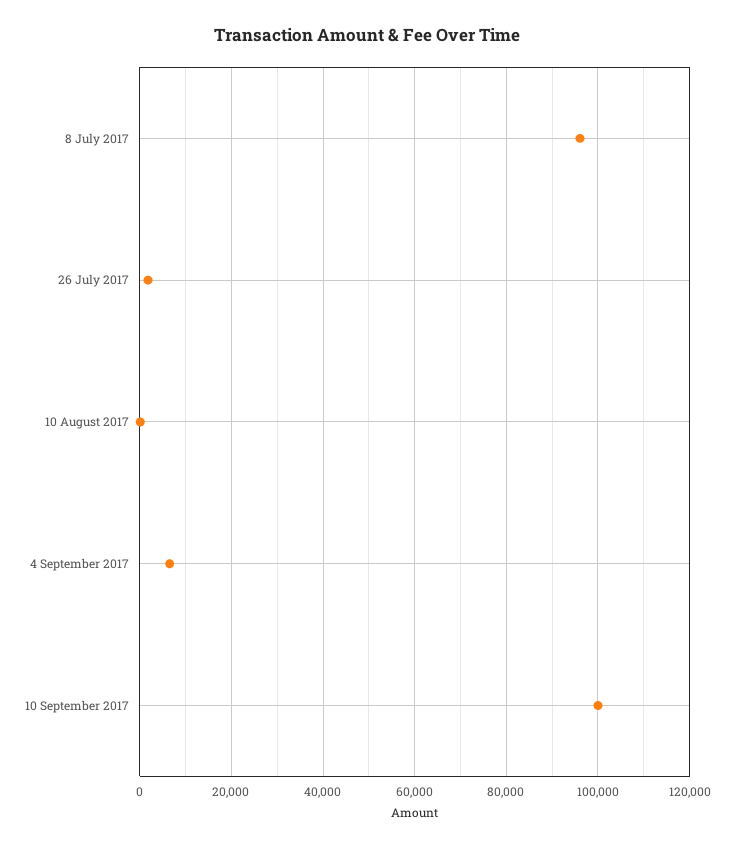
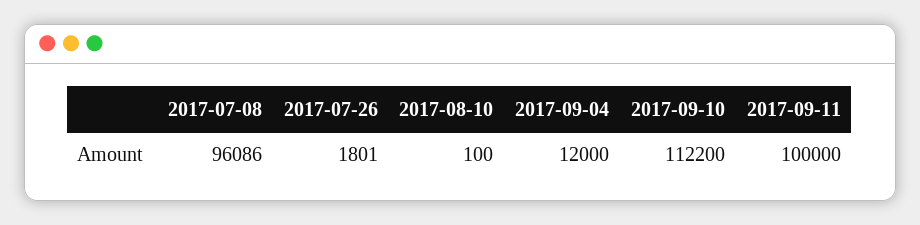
4 September 2017: 6000 -> 12000
10 September 2017: 100000 -> 112200
2017-09-11: none -> 100000

